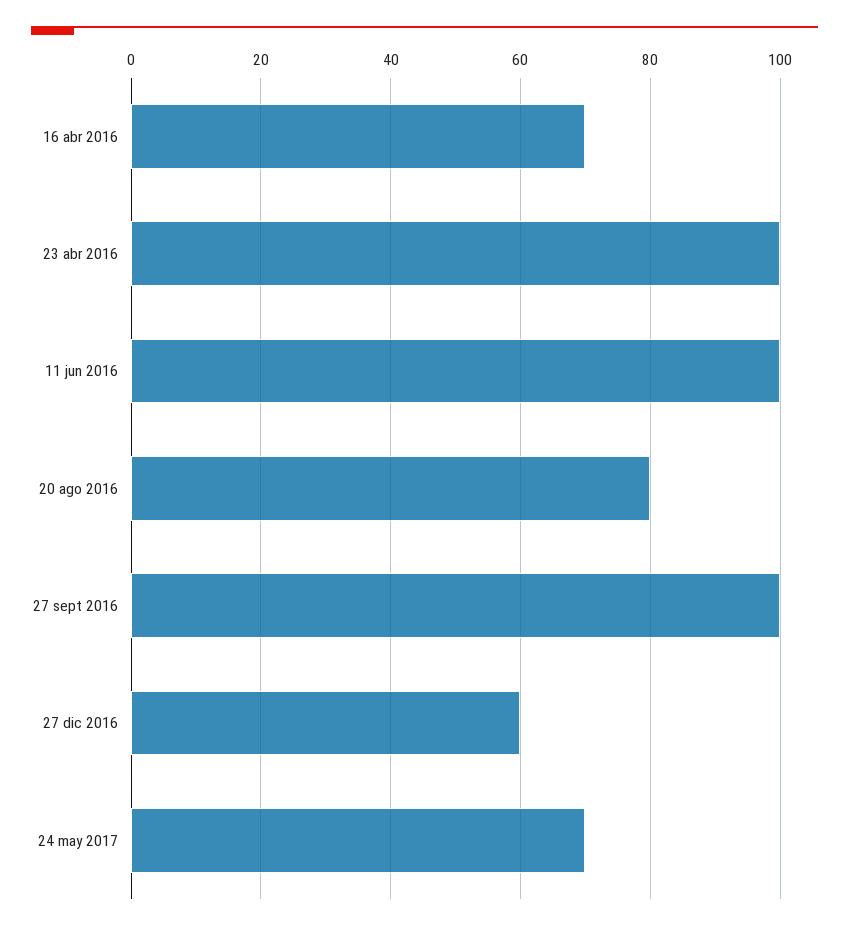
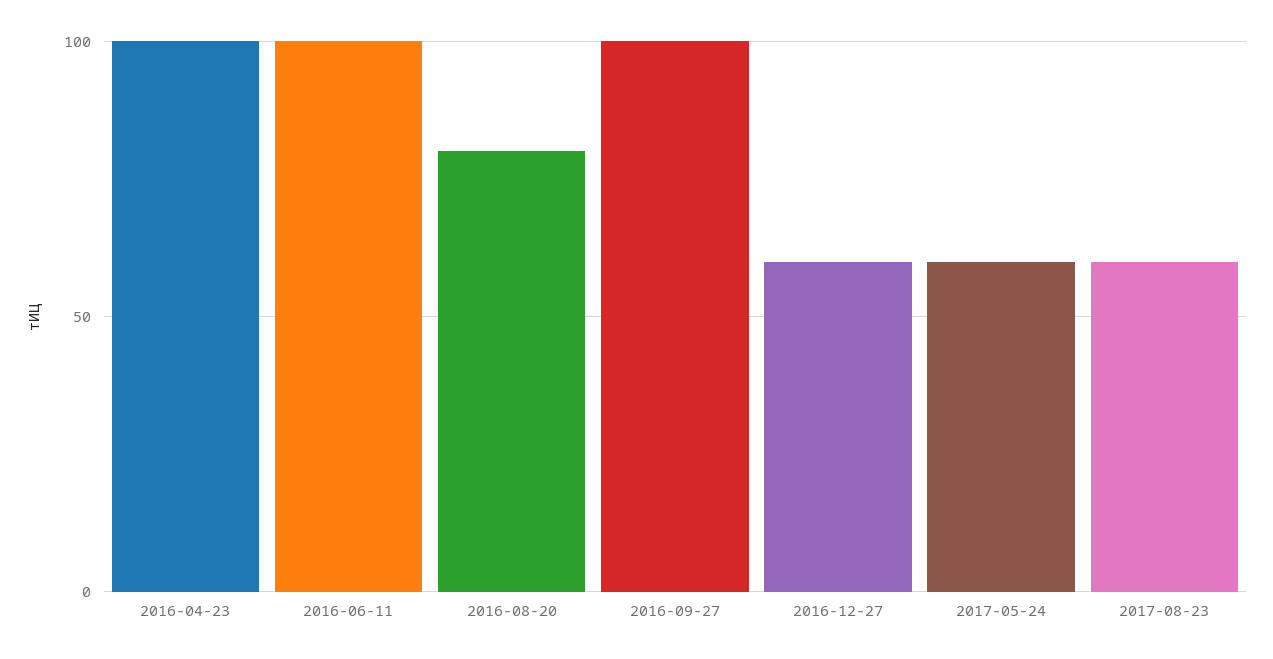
16 abr 2016: 70 -> none
24 may 2017: 70 -> 60
2017-08-23: none -> 60

